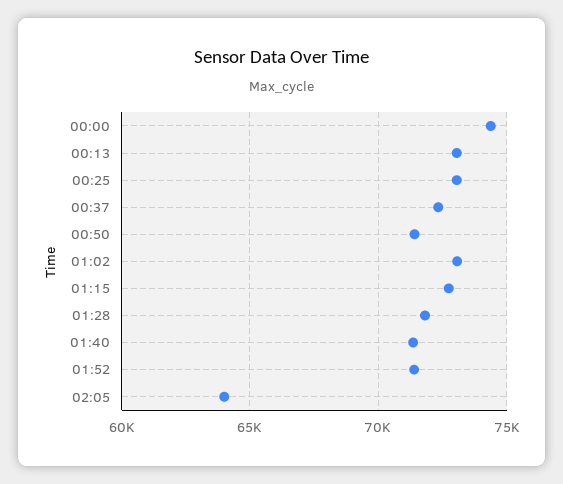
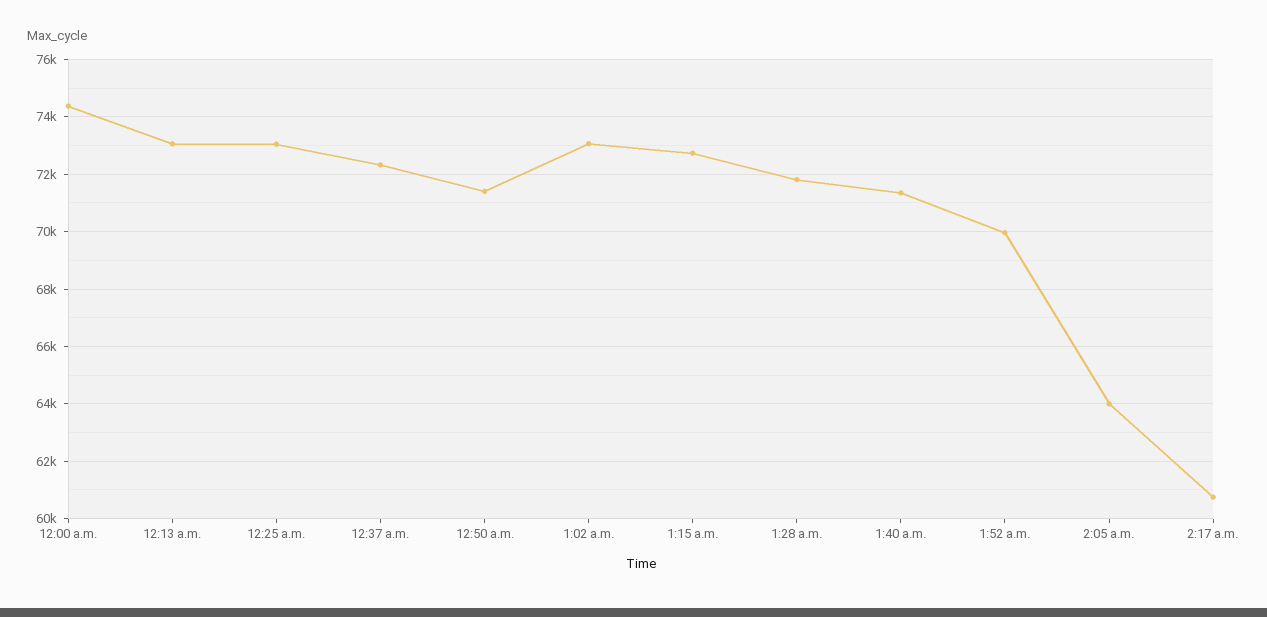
01:52: 71500 -> 70000
2:17 a.m.: none -> 60750

